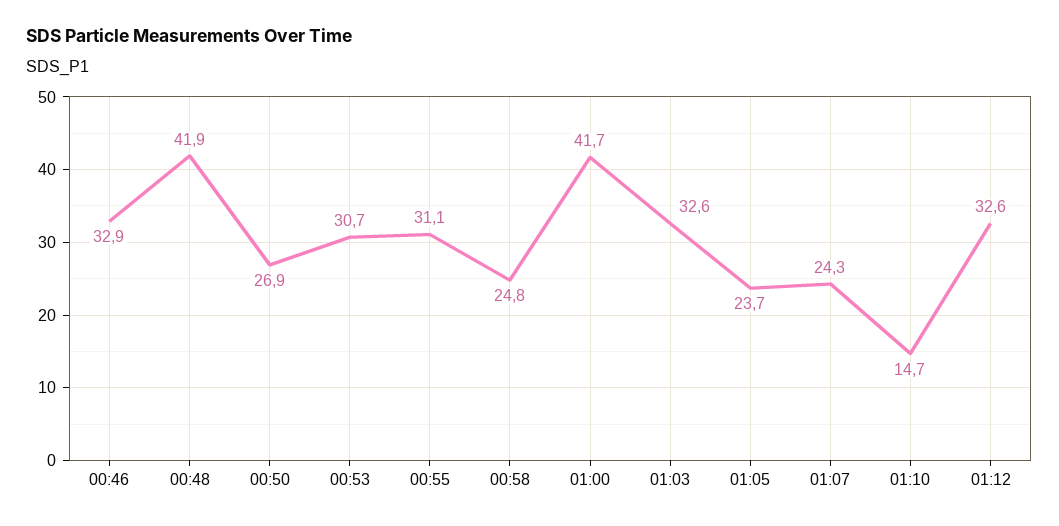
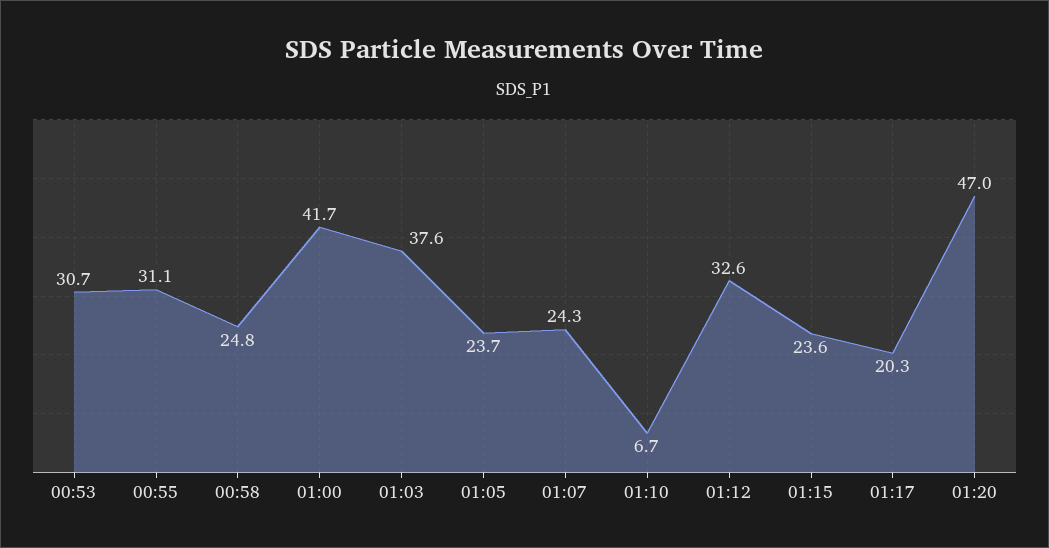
00:46: 32.9 -> none
00:48: 41.9 -> none
00:50: 26.9 -> none
01:03: 32.6 -> 37.6
01:10: 14.7 -> 6.7
01:15: none -> 23.6
01:17: none -> 20.3
01:20: none -> 47

